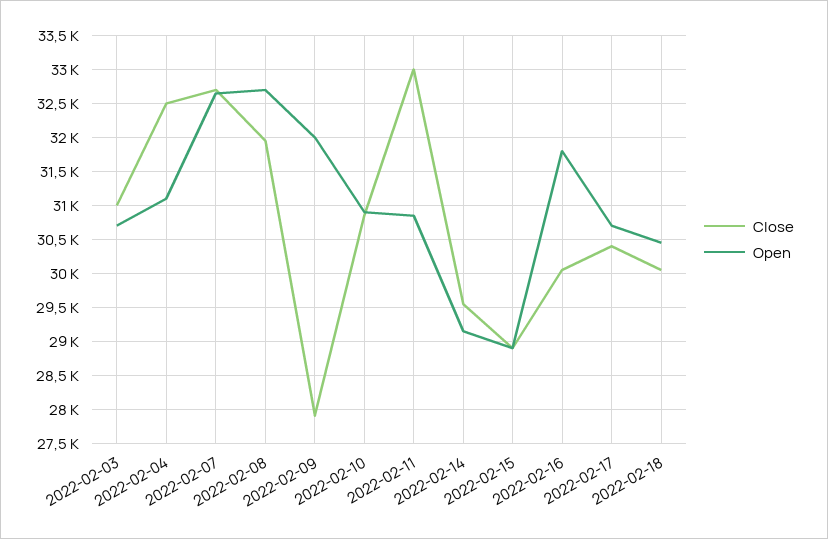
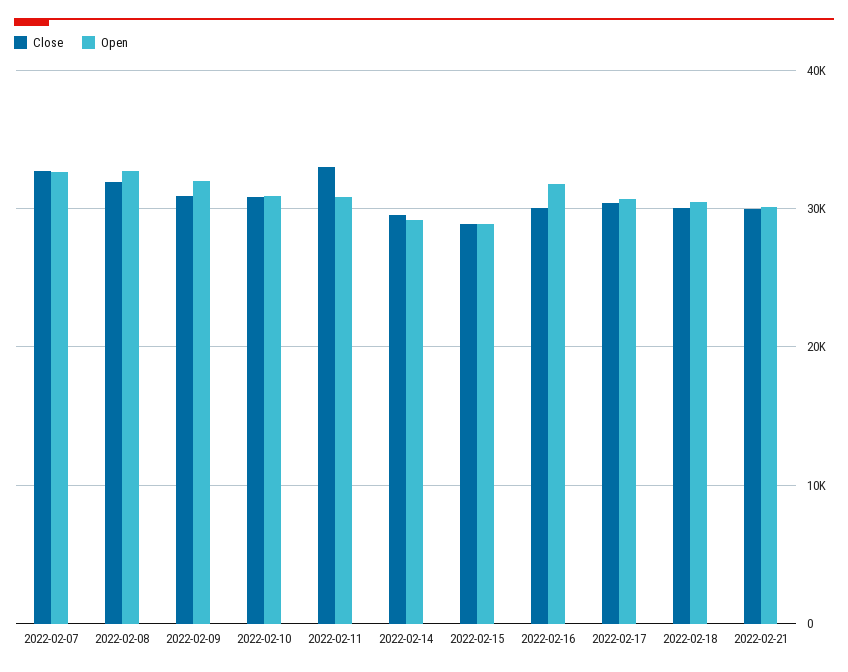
Close, 2022-02-03: 31000 -> none
Open, 2022-02-03: 30700 -> none
Close, 2022-02-04: 32500 -> none
Open, 2022-02-04: 31100 -> none
Close, 2022-02-09: 27900 -> 31000
Close, 2022-02-21: none -> 30000
Open, 2022-02-21: none -> 30000

